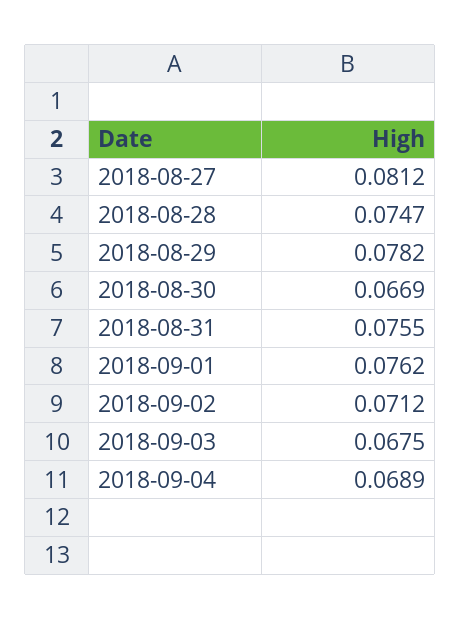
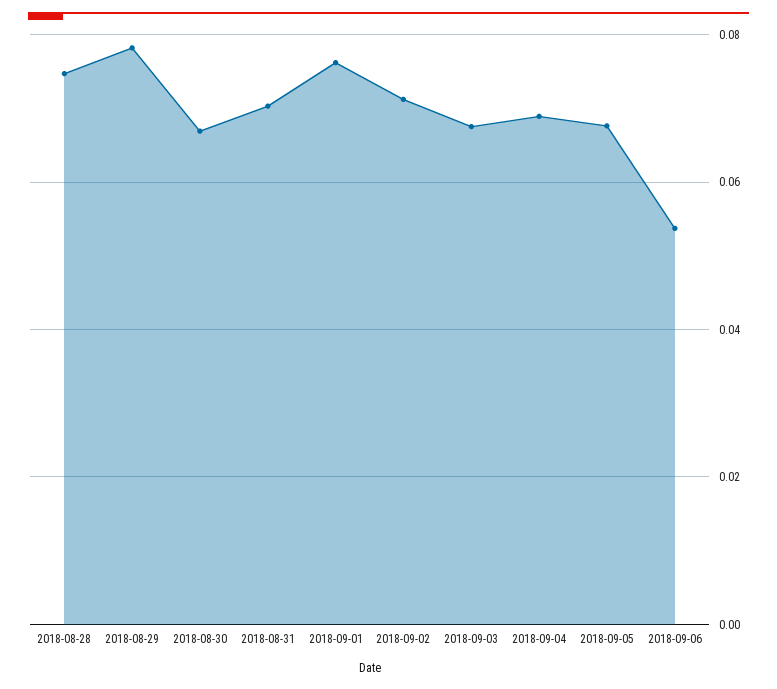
2018-08-27: 0.0812 -> none
2018-08-31: 0.0755 -> 0.07
2018-09-05: none -> 0.068
2018-09-06: none -> 0.054

